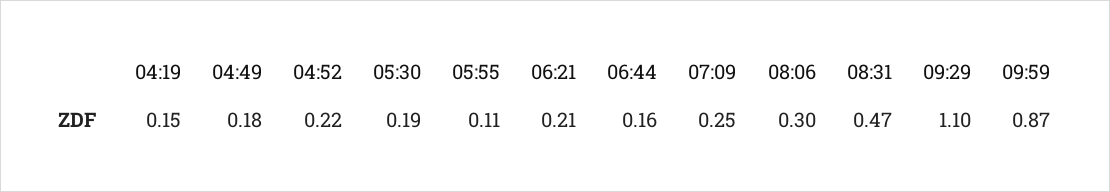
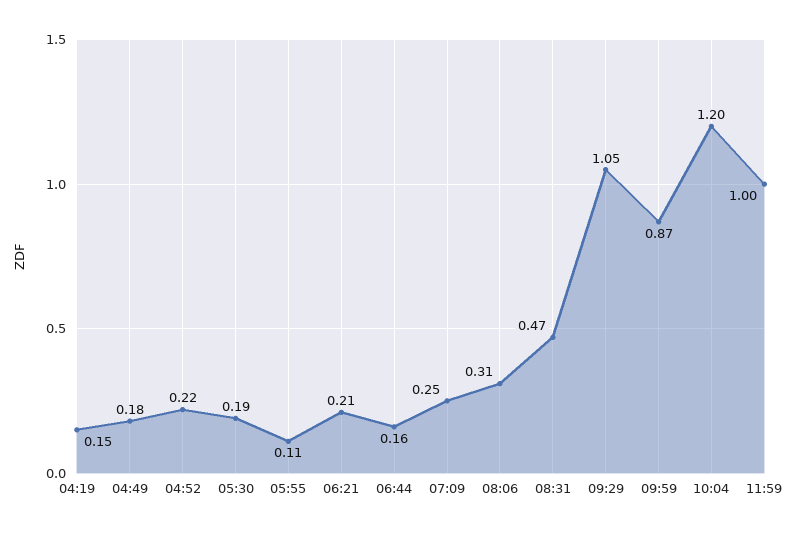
08:06: 0.3 -> 0.31
09:29: 1.1 -> 1.05
10:04: none -> 1.2
11:59: none -> 1

